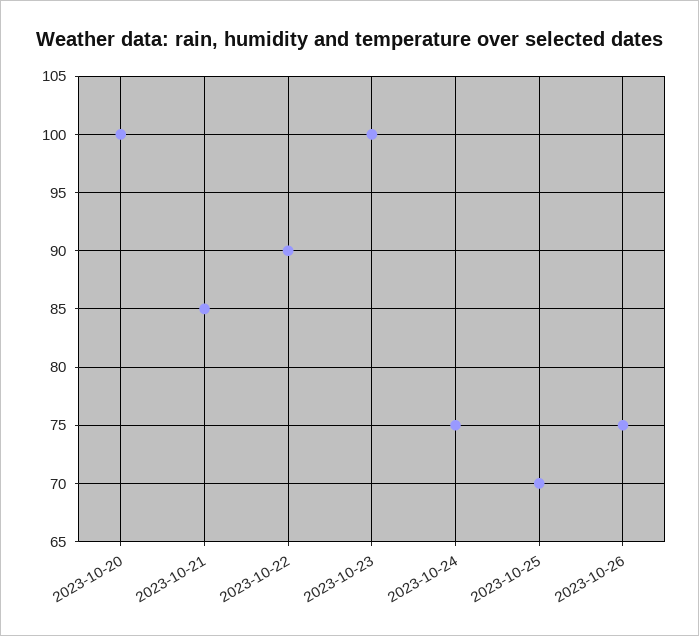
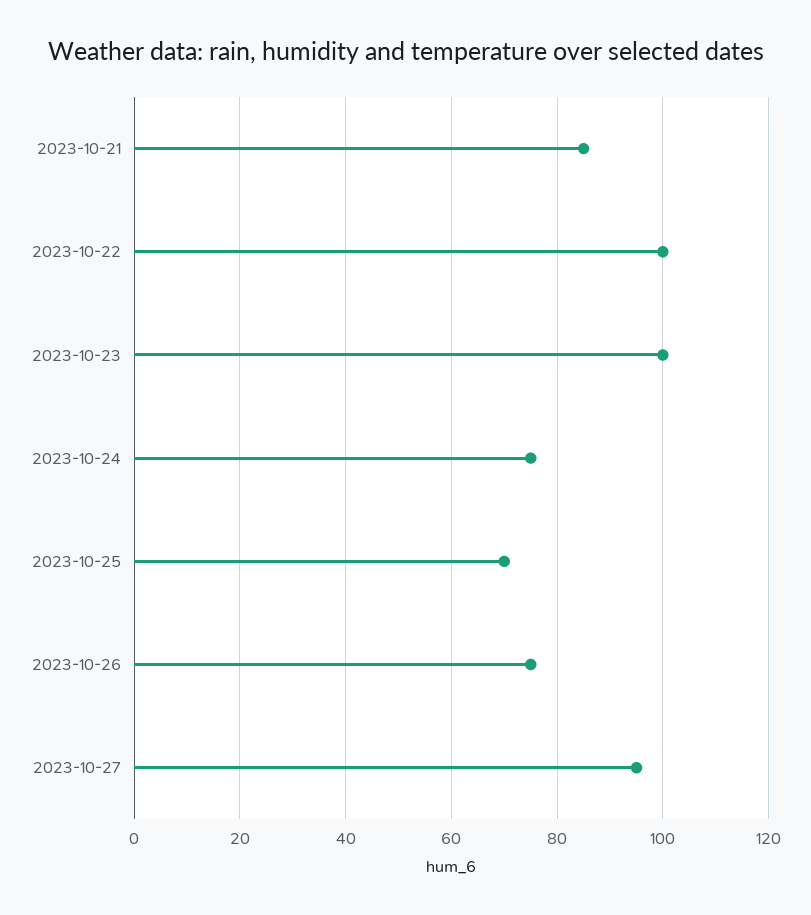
2023-10-20: 100 -> none
2023-10-22: 90 -> 100
2023-10-27: none -> 95

